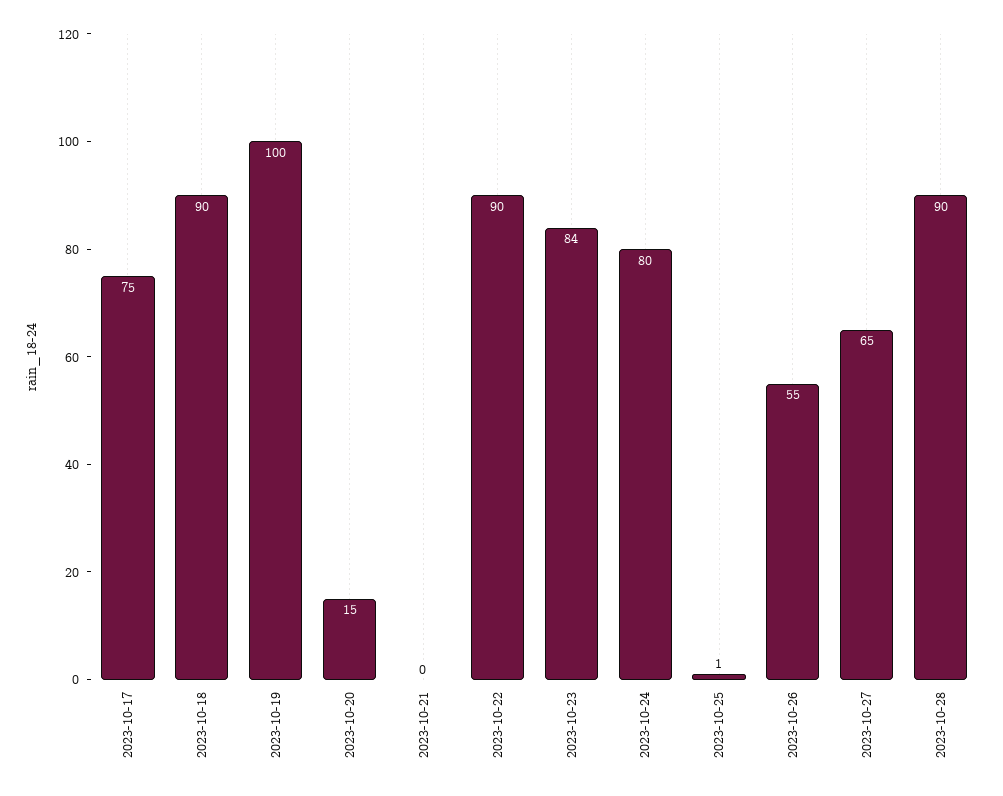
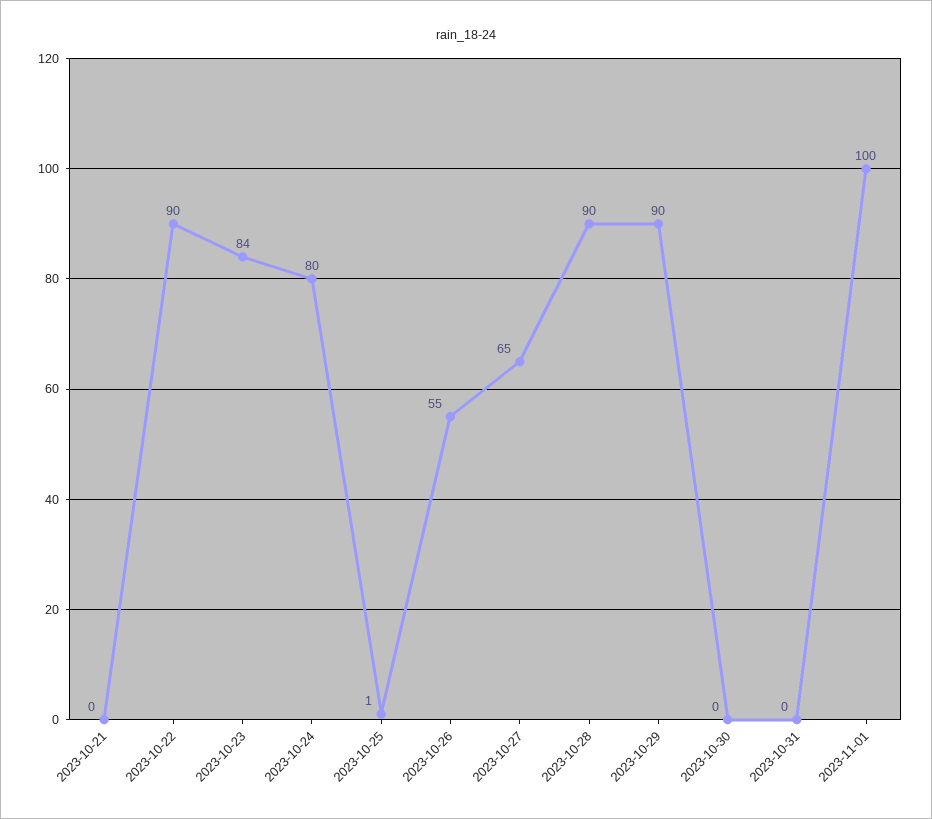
2023-10-17: 75 -> none
2023-10-18: 90 -> none
2023-10-19: 100 -> none
2023-10-20: 15 -> none
2023-10-29: none -> 90
2023-10-30: none -> 0
2023-10-31: none -> 0
2023-11-01: none -> 100

